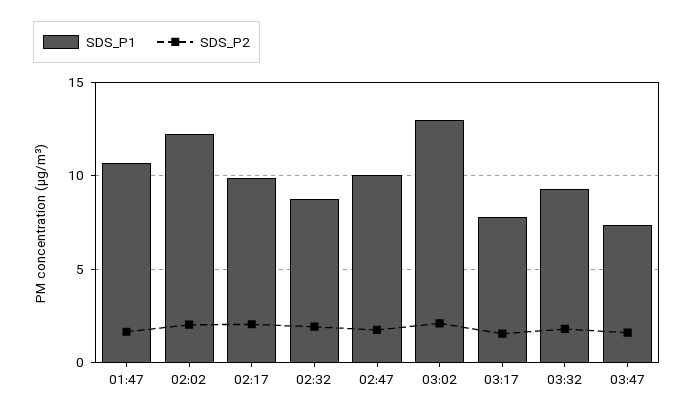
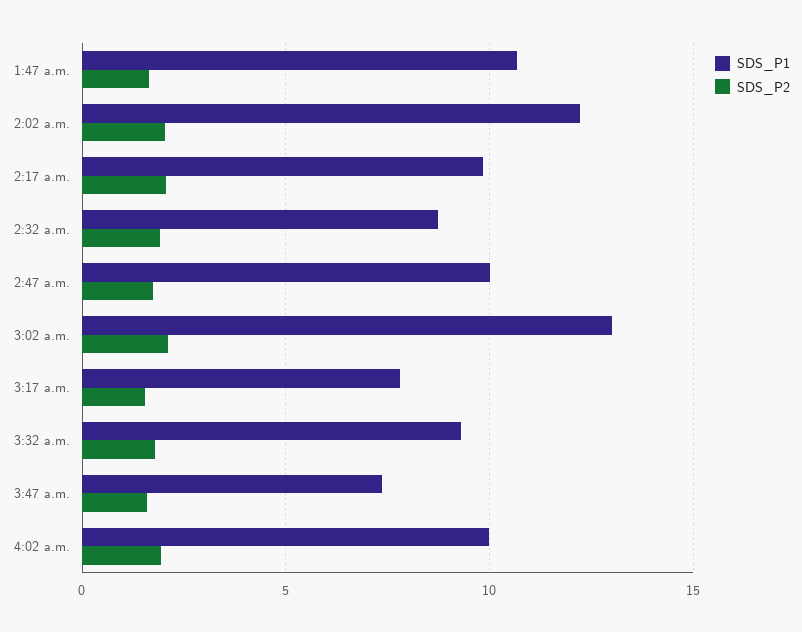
SDS_P1, 4:02 a.m.: none -> 10
SDS_P2, 4:02 a.m.: none -> 2

